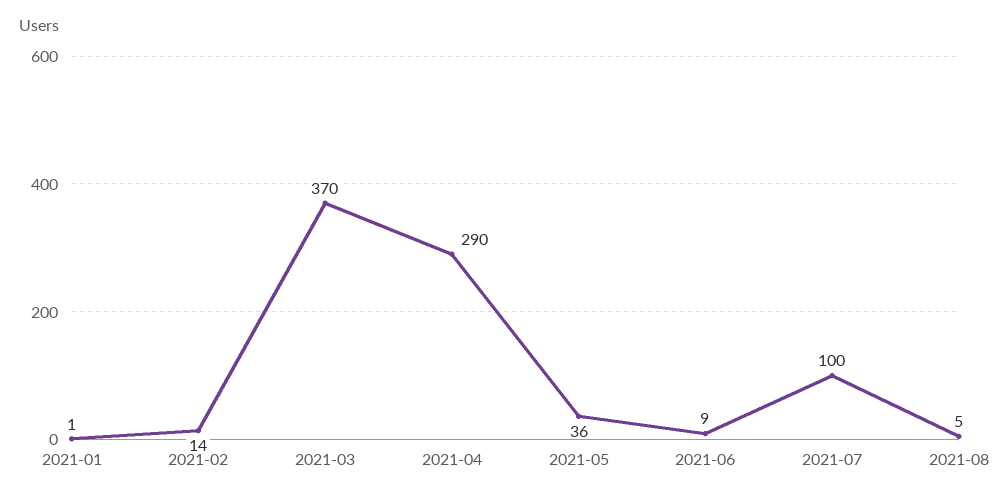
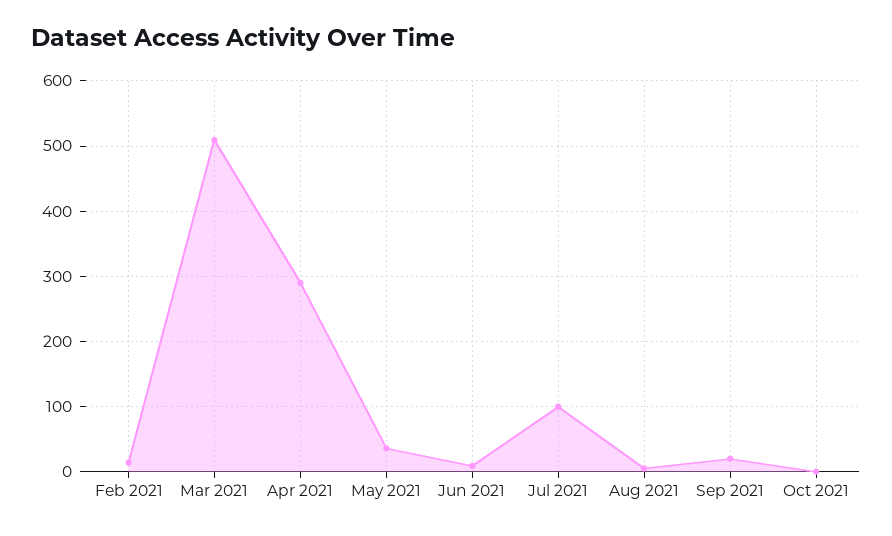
2021-01: 1 -> none
2021-03: 370 -> 510
Sep 2021: none -> 20
Oct 2021: none -> 0

